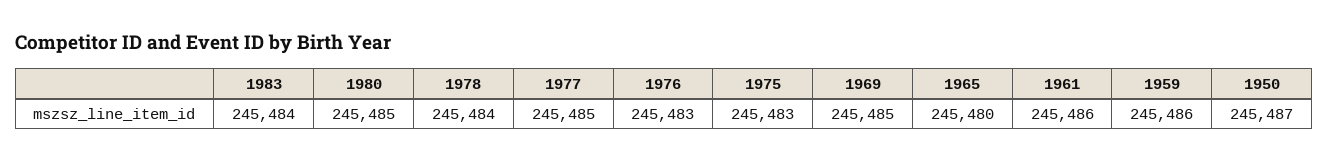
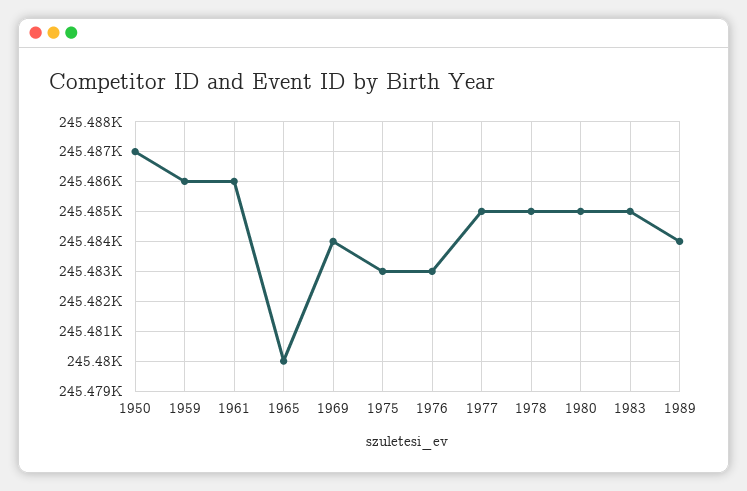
1983: 245484 -> 245485
1978: 245484 -> 245485
1969: 245485 -> 245484
1989: none -> 245484

